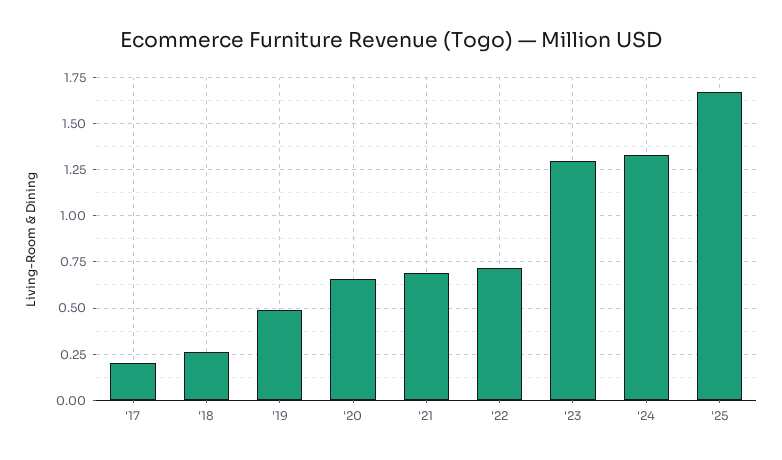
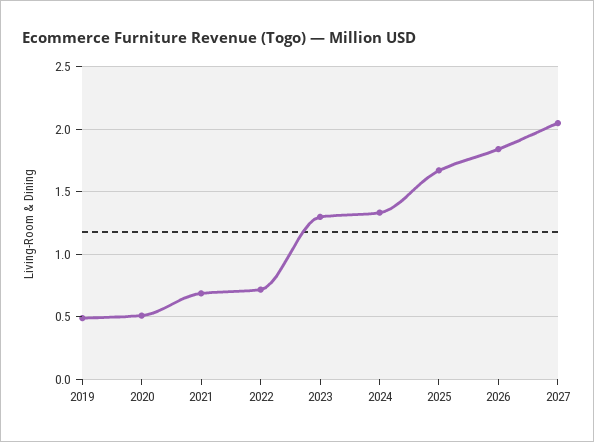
'17: 0.2 -> none
'18: 0.25 -> none
'20: 0.65 -> 0.5
2026: none -> 1.85
2027: none -> 2.05

